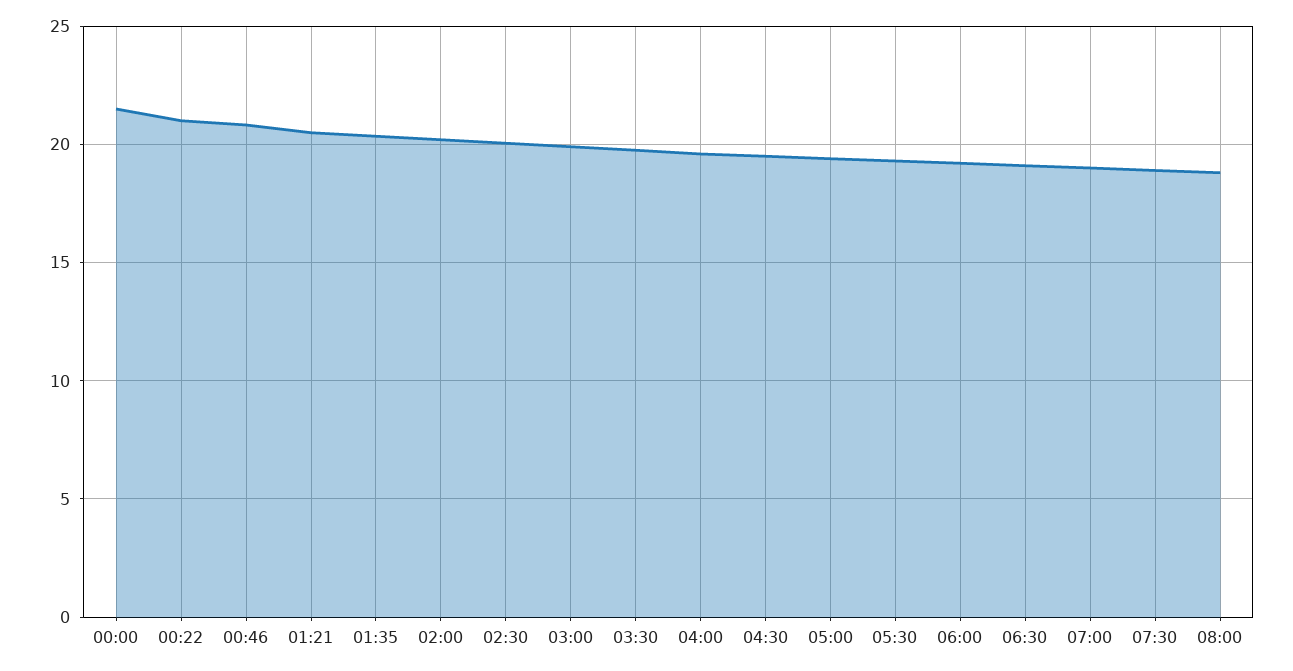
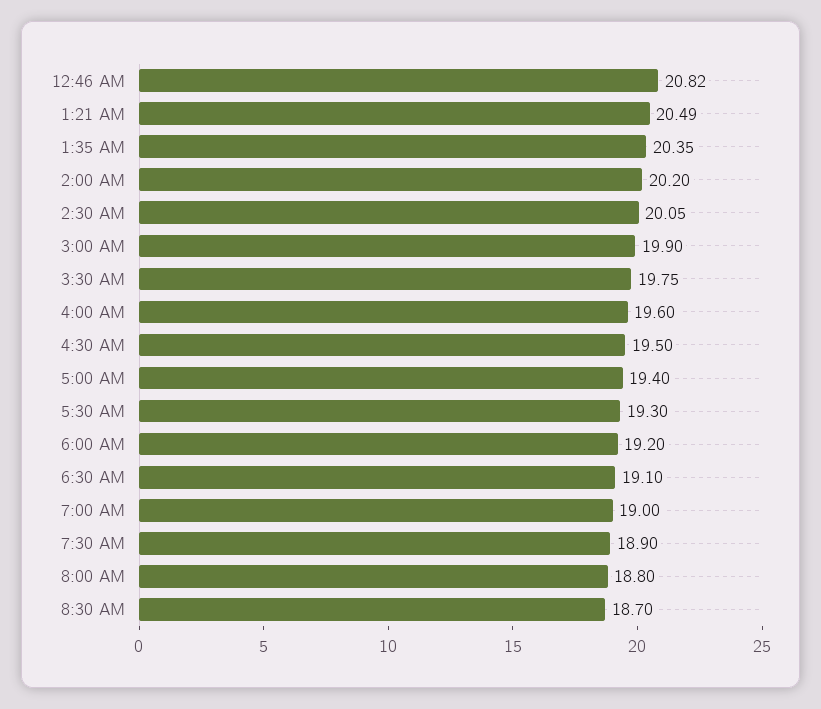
00:00: 21.5 -> none
00:22: 21 -> none
8:30 AM: none -> 18.7

